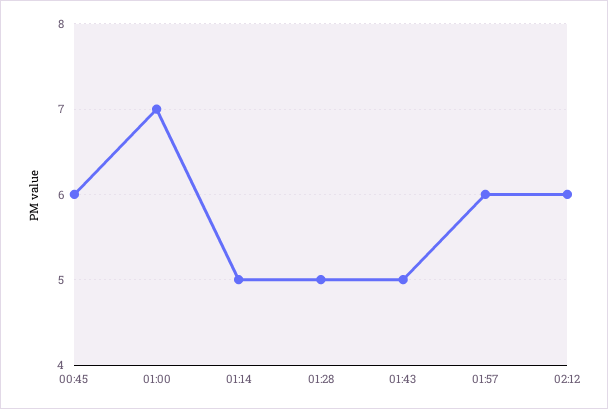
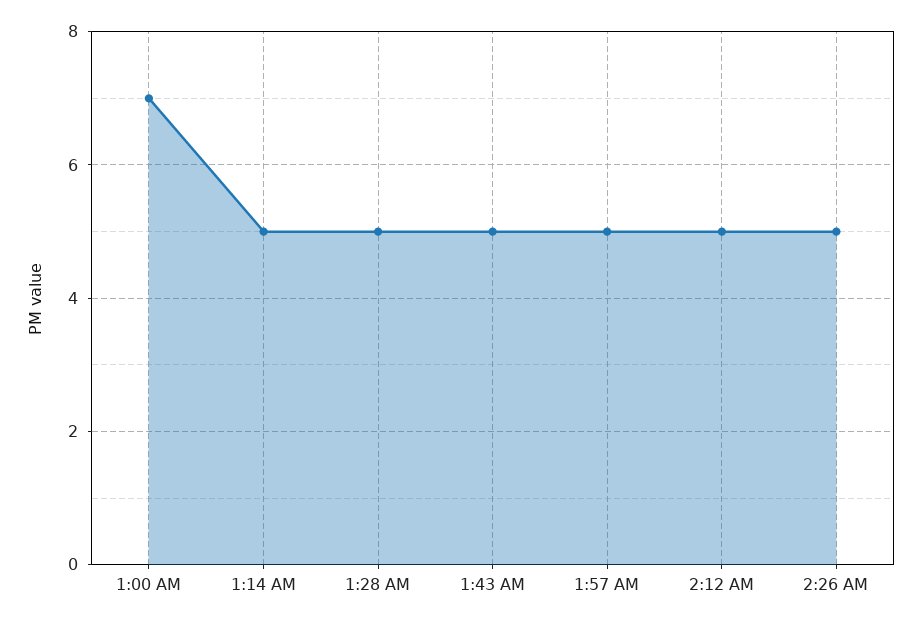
00:45: 6 -> none
01:57: 6 -> 5
02:12: 6 -> 5
2:26 AM: none -> 5

